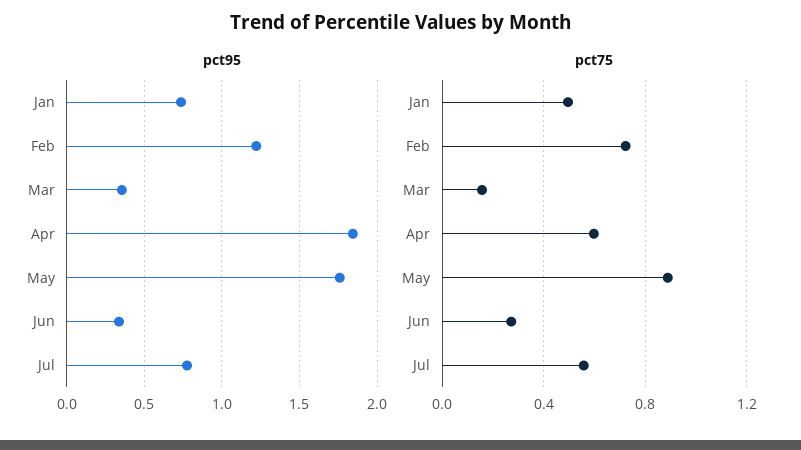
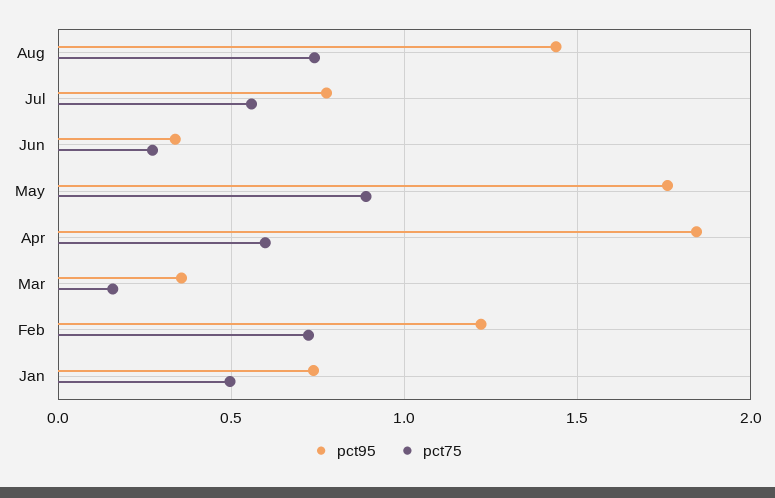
pct95, Aug: none -> 1.45
pct75, Aug: none -> 0.75

